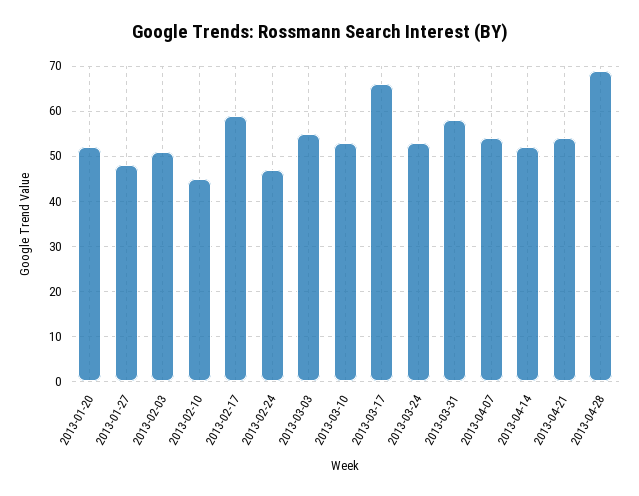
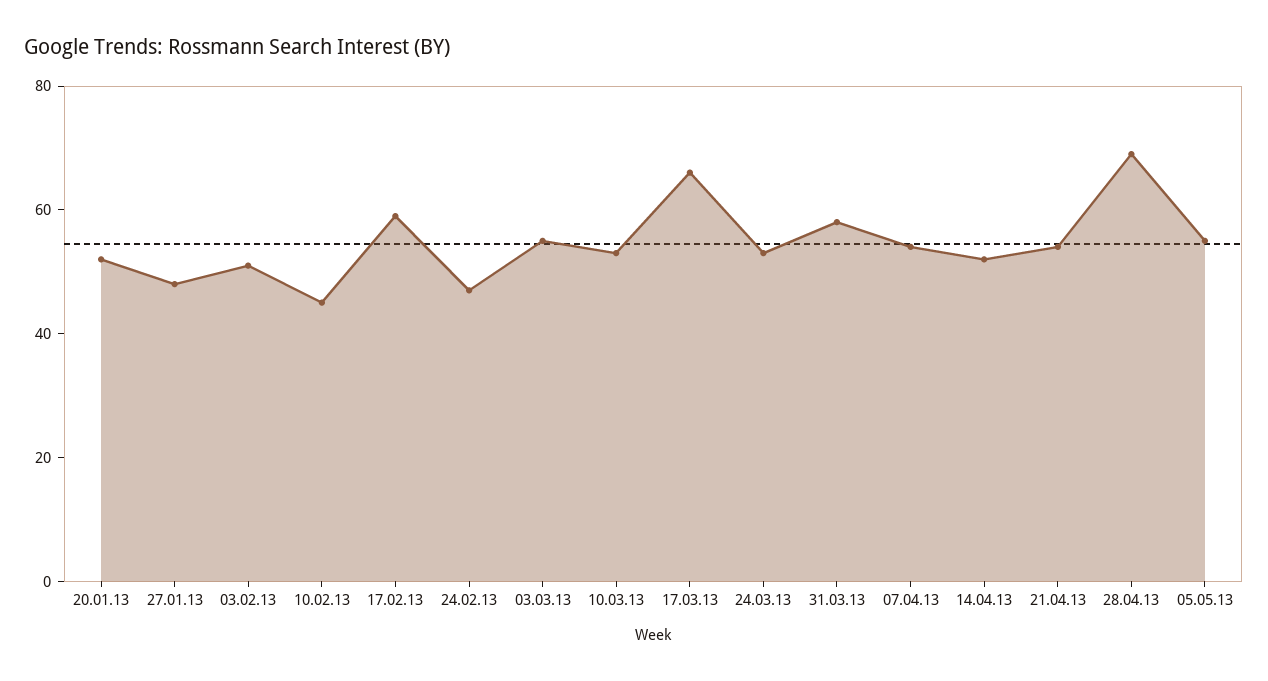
05.05.13: none -> 55

